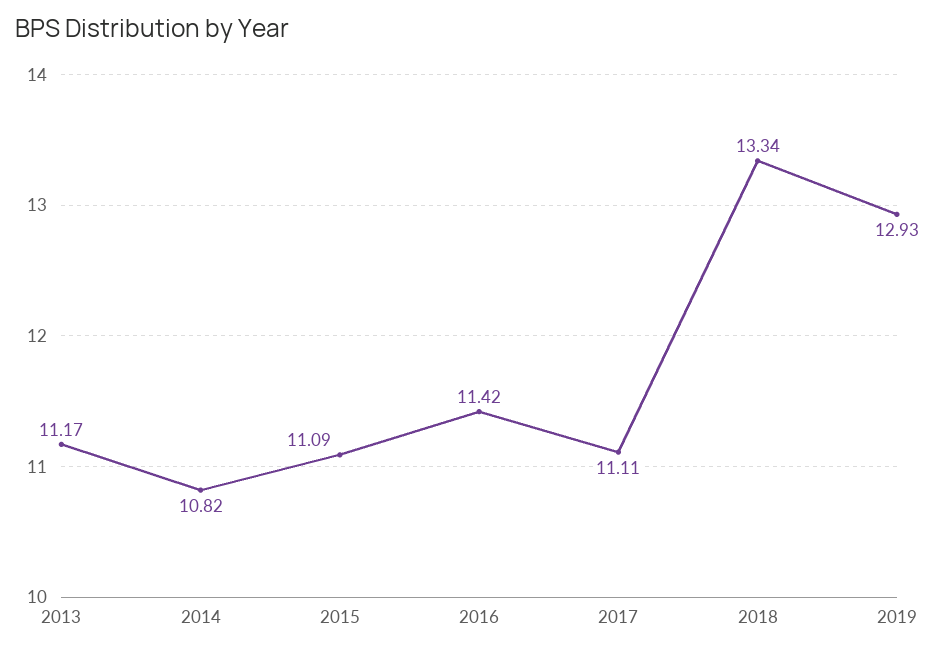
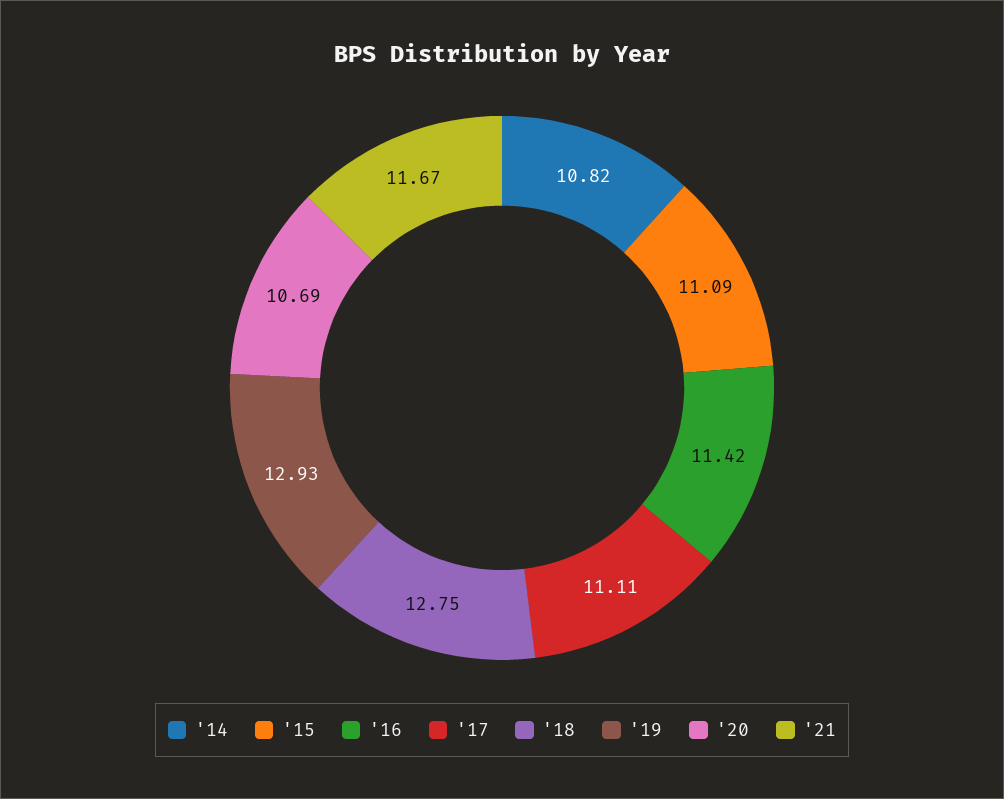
2013: 11.17 -> none
2018: 13.34 -> 12.75
'20: none -> 10.69
'21: none -> 11.67

